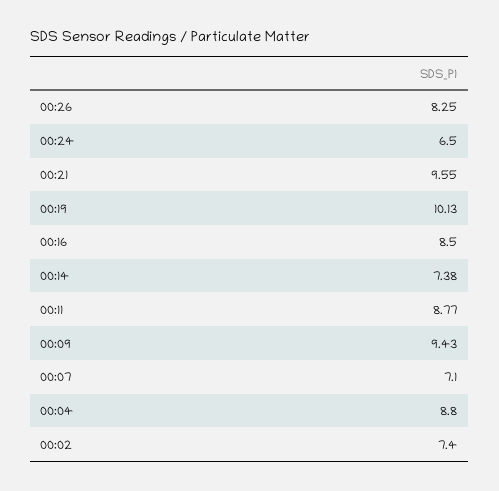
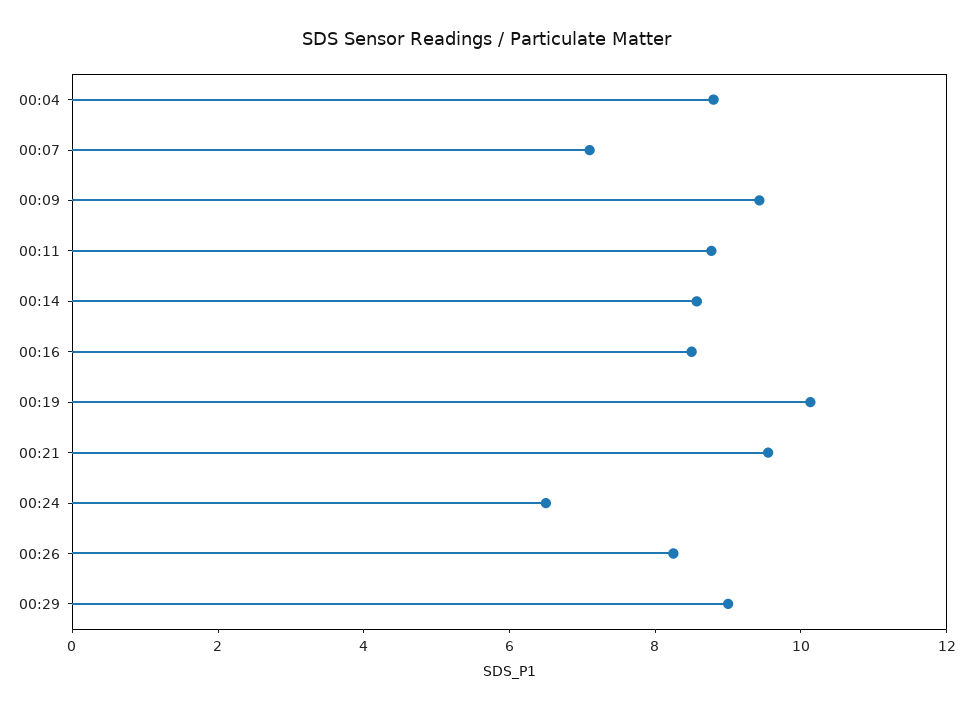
00:14: 7.38 -> 8.5
00:02: 7.4 -> none
00:29: none -> 9

